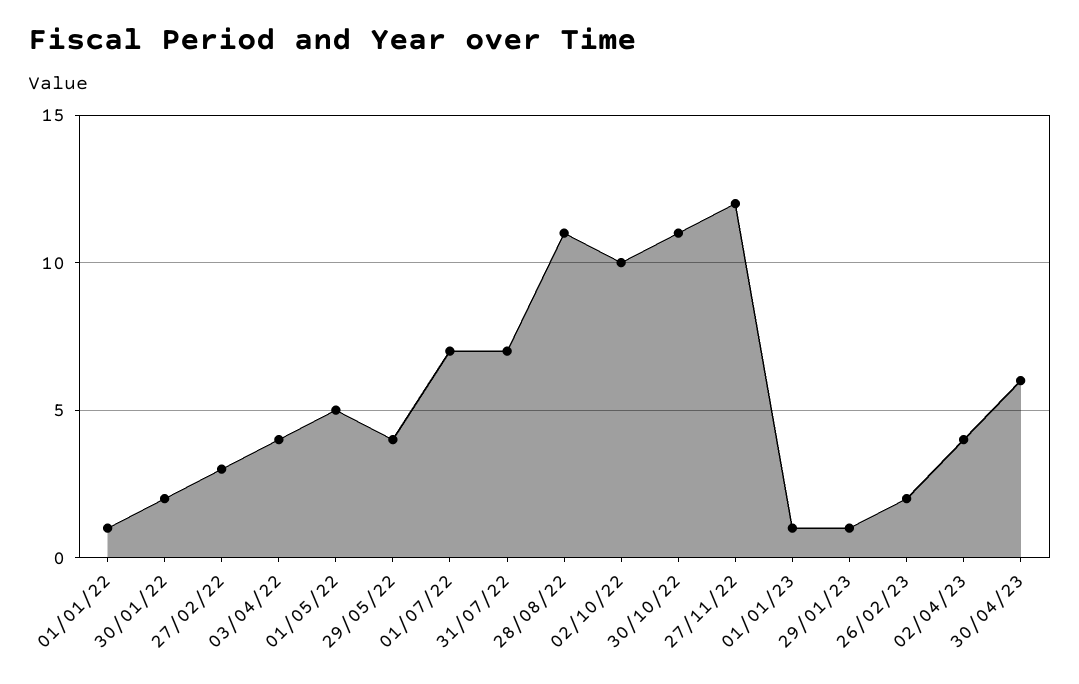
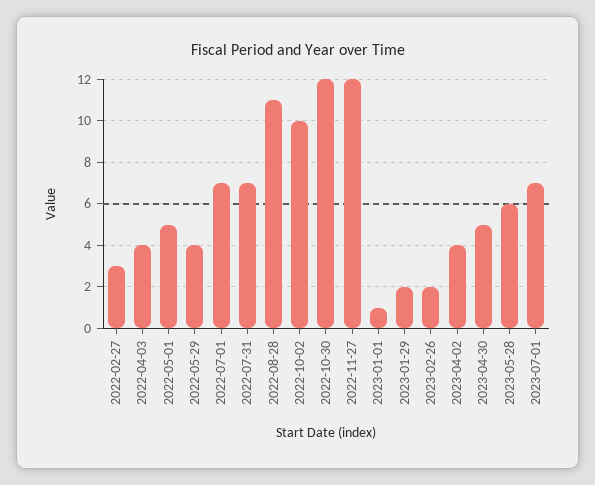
01/01/22: 1 -> none
30/01/22: 2 -> none
30/10/22: 11 -> 12
29/01/23: 1 -> 2
30/04/23: 6 -> 5
2023-05-28: none -> 6
2023-07-01: none -> 7

